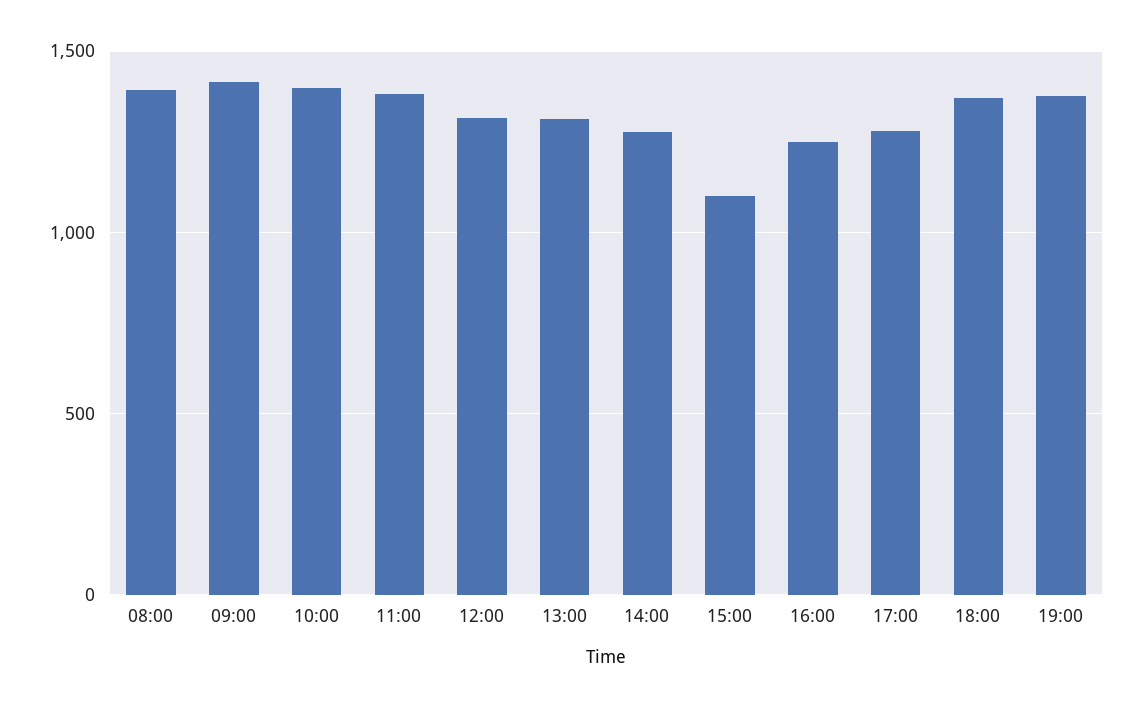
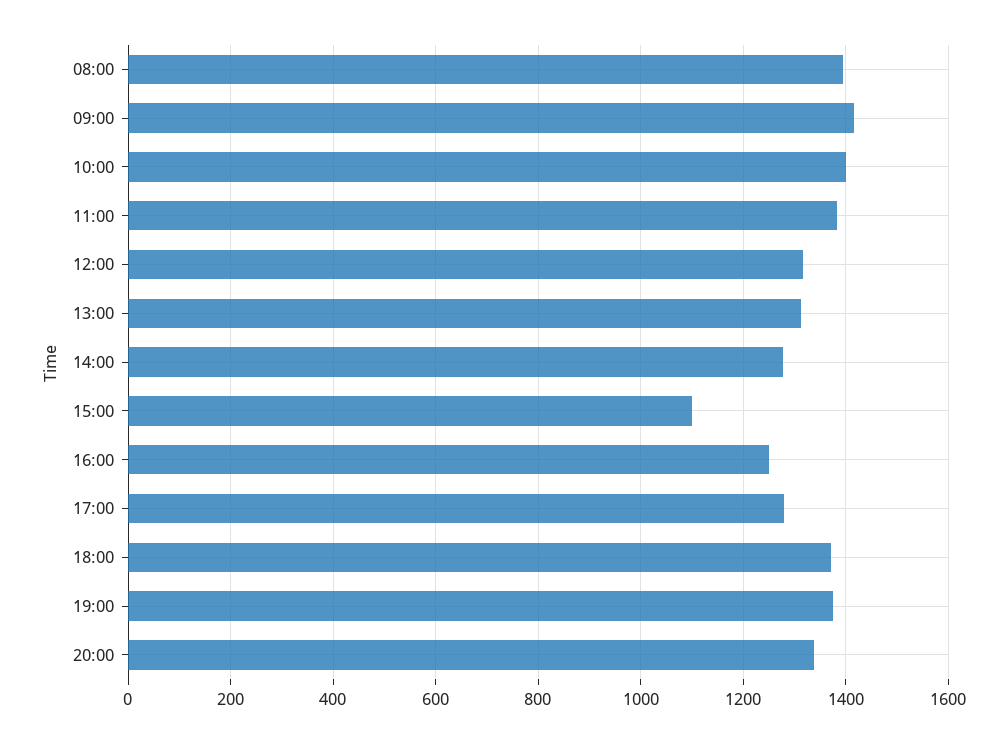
20:00: none -> 1340

